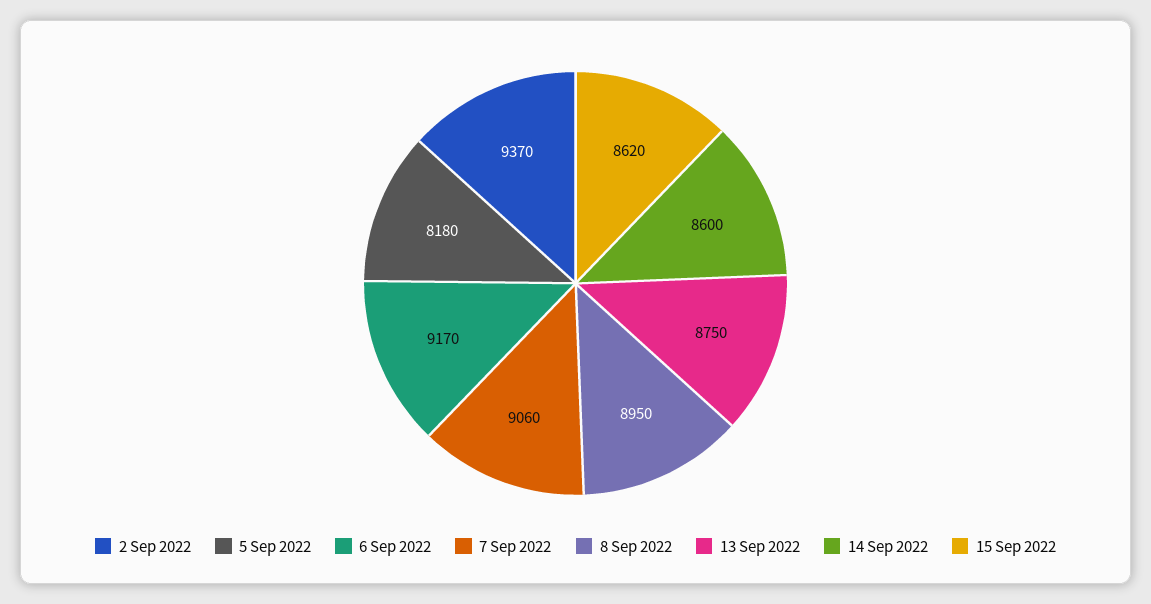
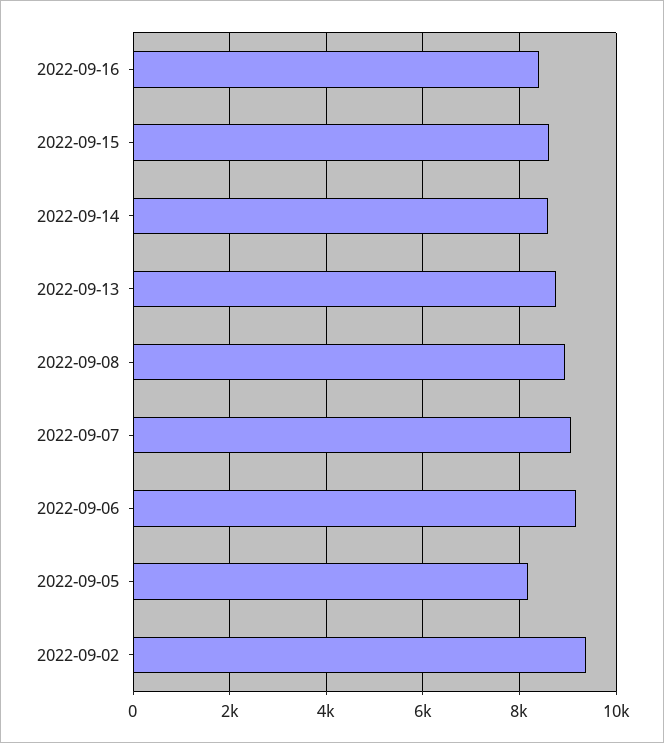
2022-09-16: none -> 8400

